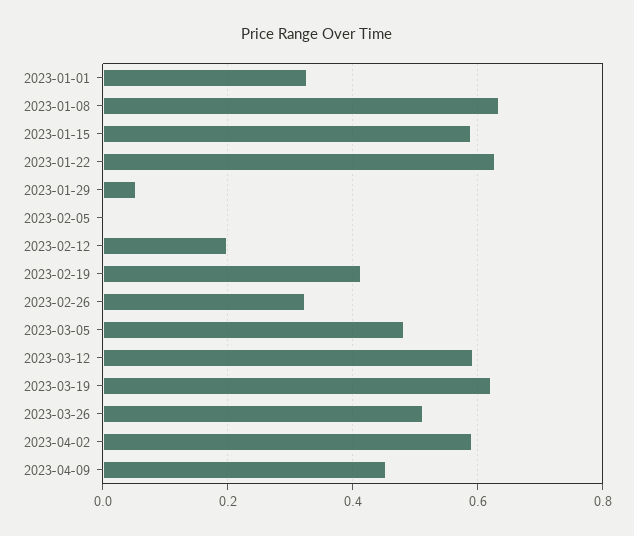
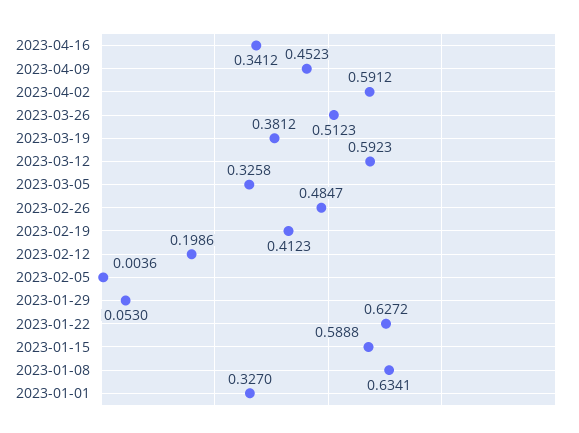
2023-02-26: 0.32 -> 0.4847
2023-03-05: 0.48 -> 0.3258
2023-03-19: 0.62 -> 0.3812
2023-04-16: none -> 0.3412

